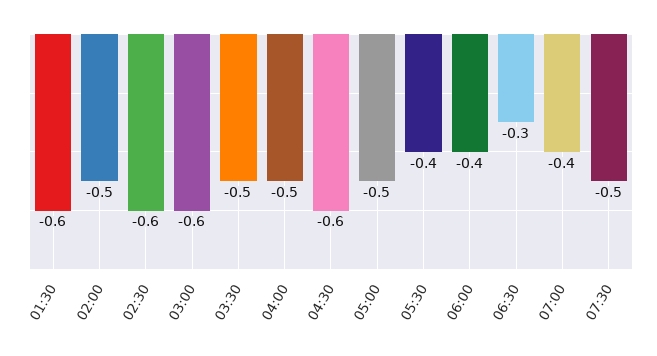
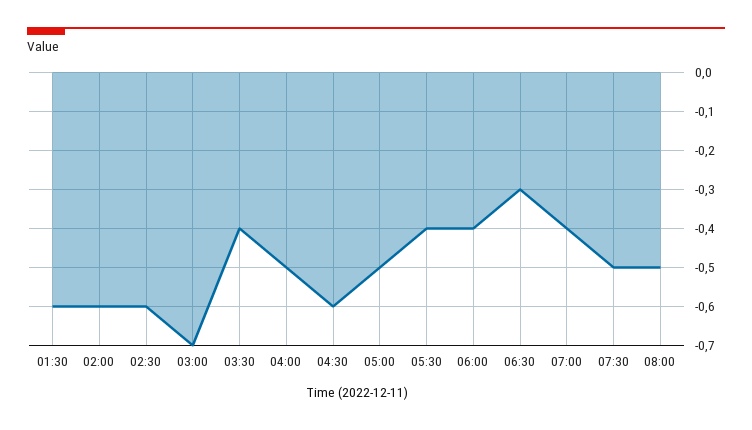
02:00: -0.5 -> -0.6
03:00: -0.6 -> -0.7
03:30: -0.5 -> -0.4
08:00: none -> -0.5

